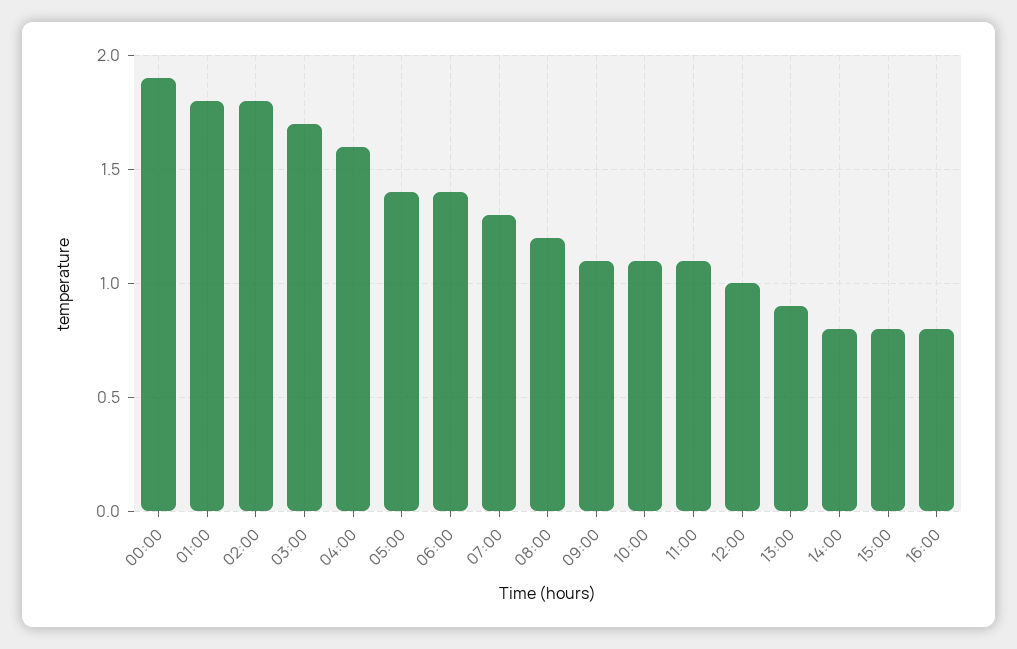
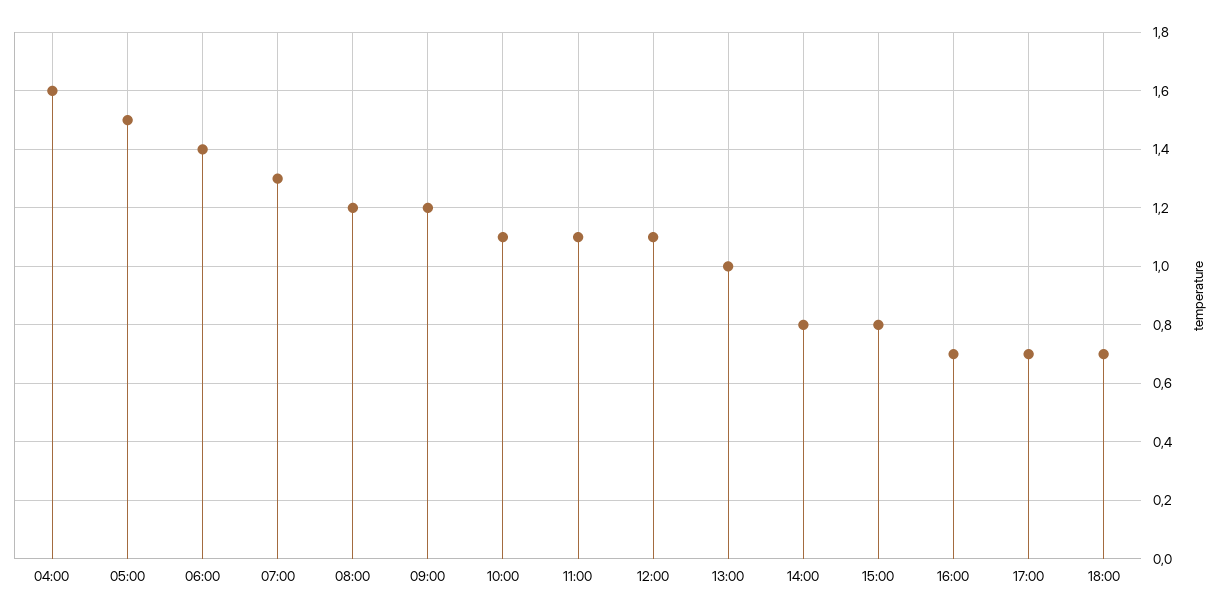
00:00: 1.9 -> none
01:00: 1.8 -> none
02:00: 1.8 -> none
03:00: 1.7 -> none
05:00: 1.4 -> 1.5
09:00: 1.1 -> 1.2
12:00: 1 -> 1.1
13:00: 0.9 -> 1
16:00: 0.8 -> 0.7
17:00: none -> 0.7
18:00: none -> 0.7

